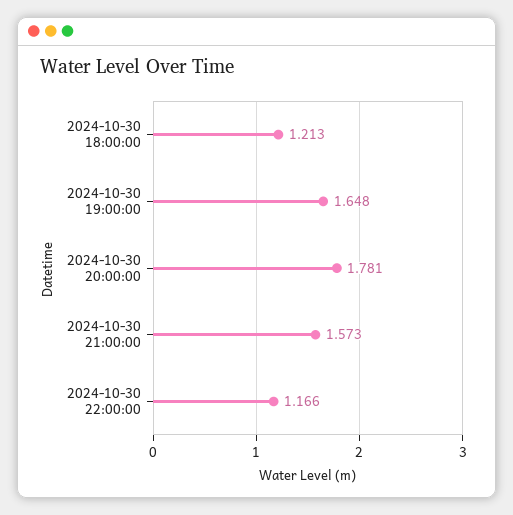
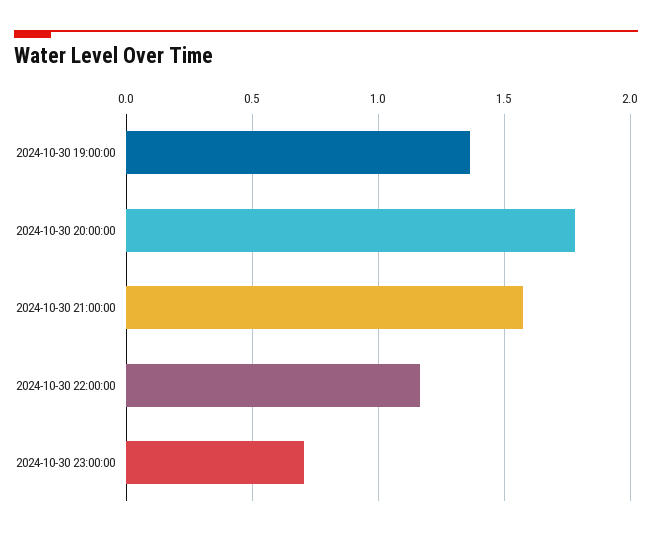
2024-10-30 18:00:00: 1.213 -> none
2024-10-30 19:00:00: 1.648 -> 1.35
2024-10-30 23:00:00: none -> 0.7

